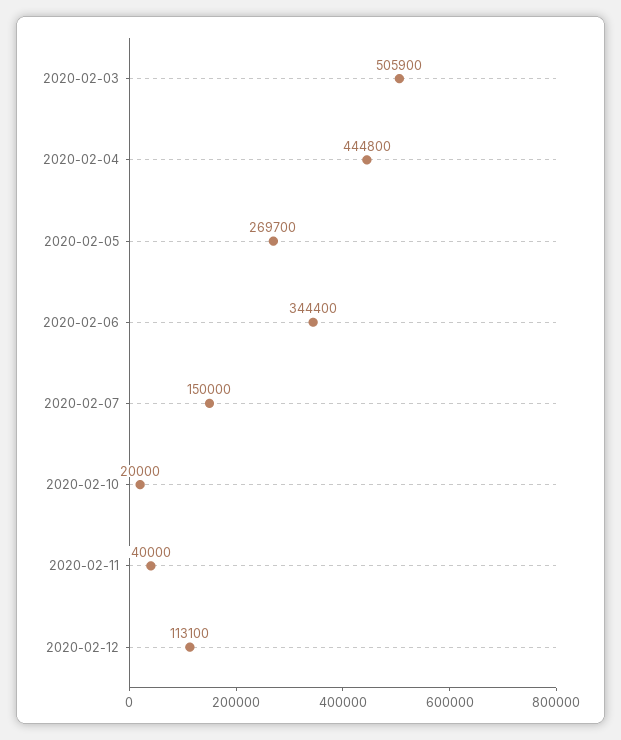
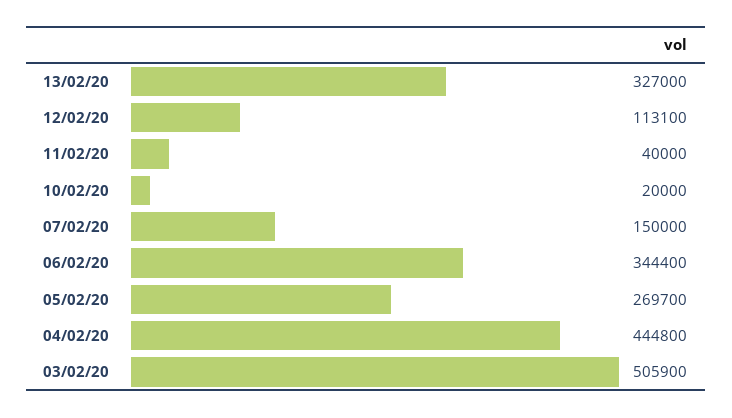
13/02/20: none -> 327000

